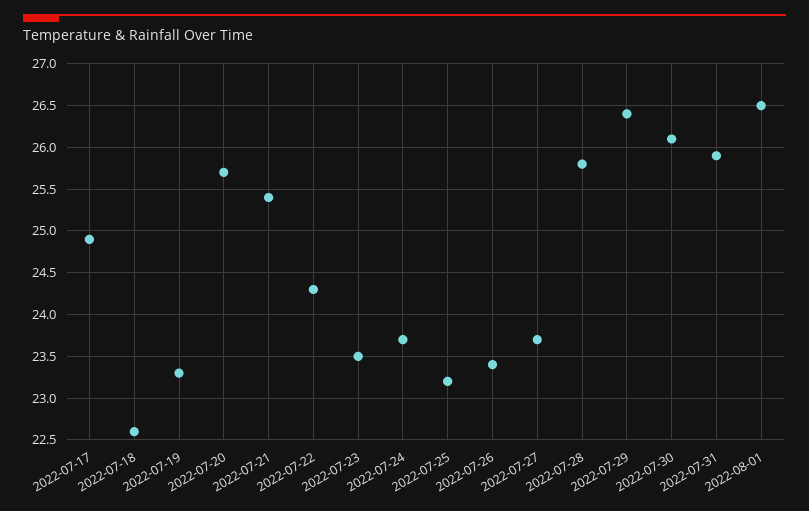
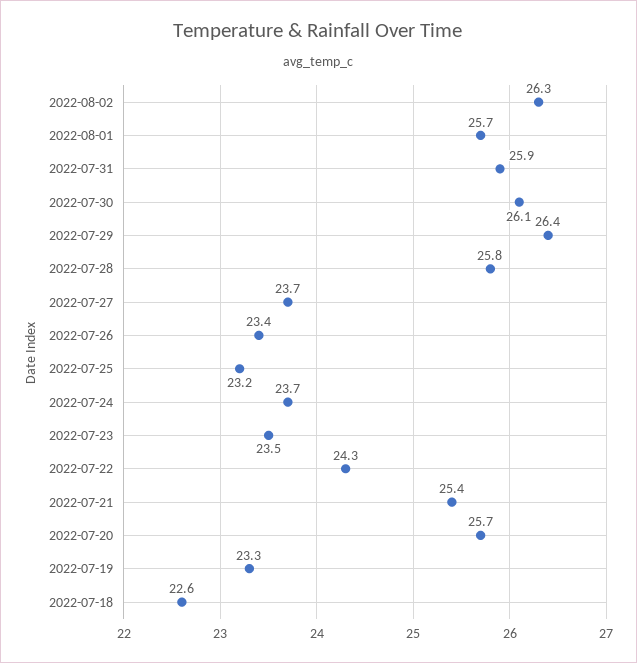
2022-07-17: 24.9 -> none
2022-08-01: 26.5 -> 25.7
2022-08-02: none -> 26.3

